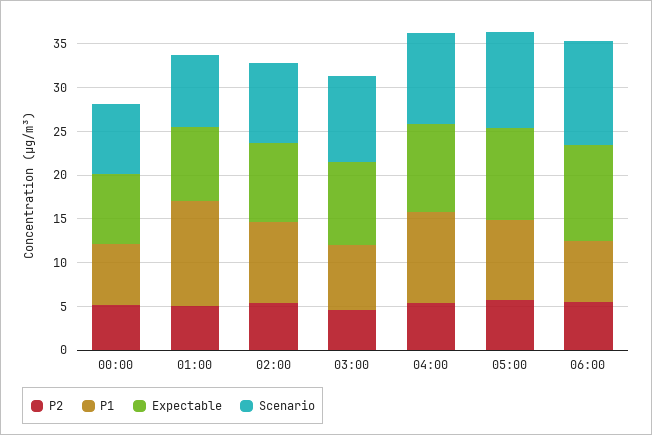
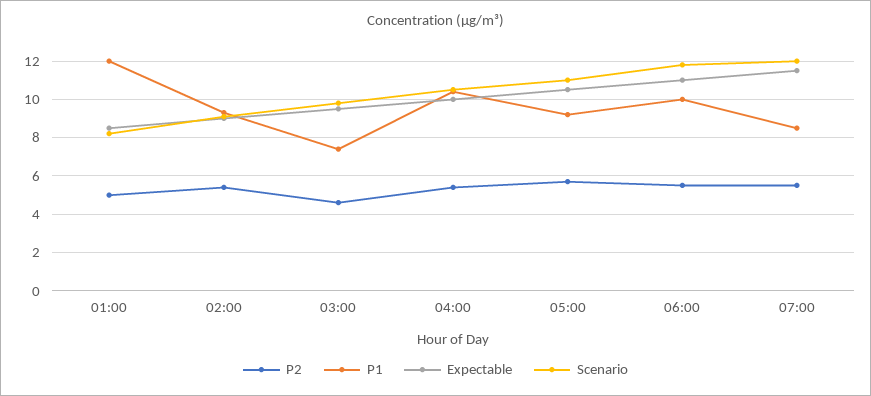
P2, 00:00: 5 -> none
P1, 00:00: 7 -> none
Expectable, 00:00: 8 -> none
Scenario, 00:00: 8 -> none
P1, 06:00: 7 -> 10
P2, 07:00: none -> 5.5
P1, 07:00: none -> 8.5
Expectable, 07:00: none -> 11.5
Scenario, 07:00: none -> 12

